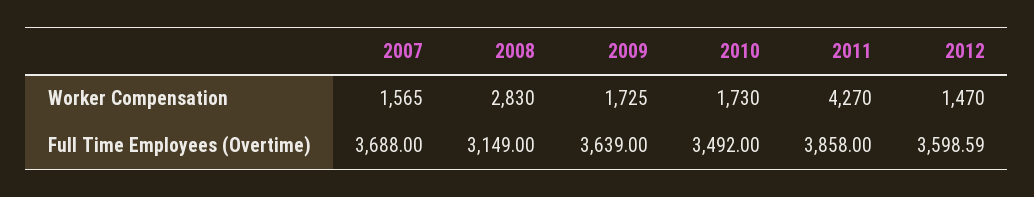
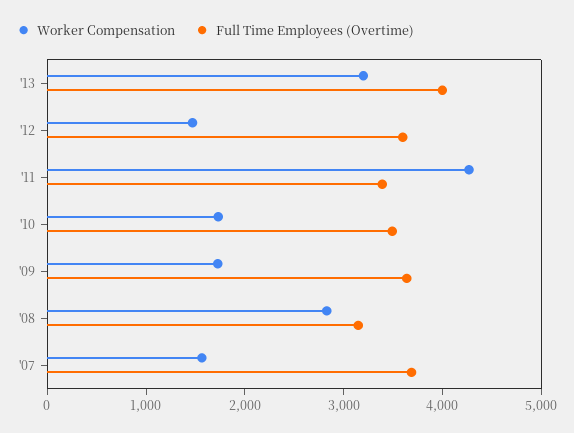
Full Time Employees (Overtime), 2011: 3858 -> 3400
Worker Compensation, '13: none -> 3200
Full Time Employees (Overtime), '13: none -> 4000

